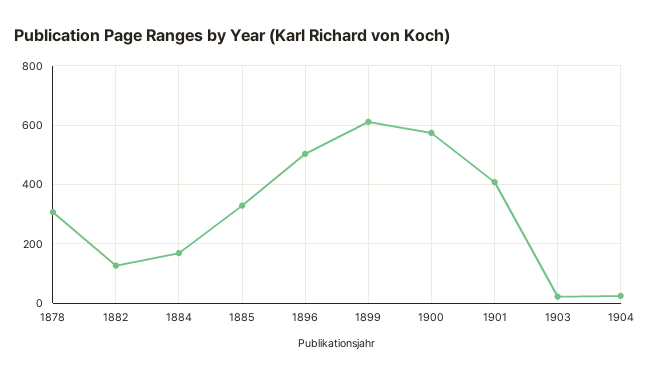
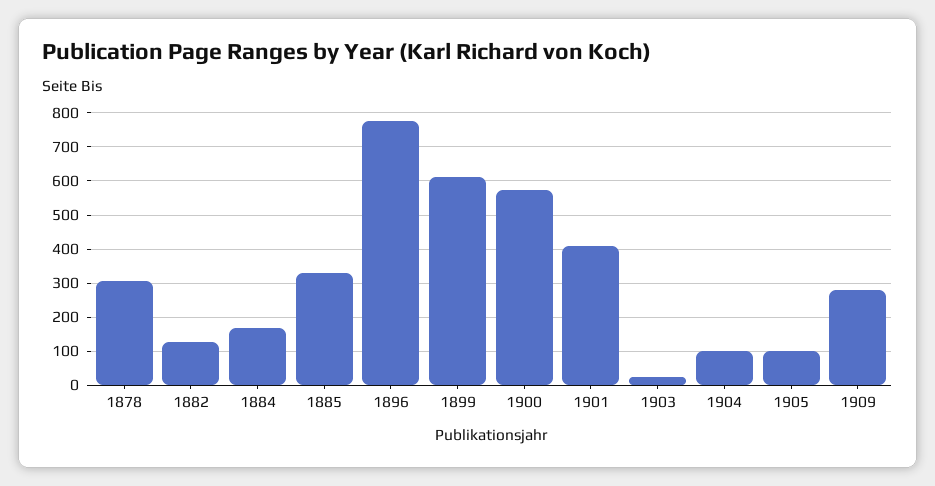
1896: 500 -> 780
1904: 25 -> 100
1905: none -> 100
1909: none -> 280

